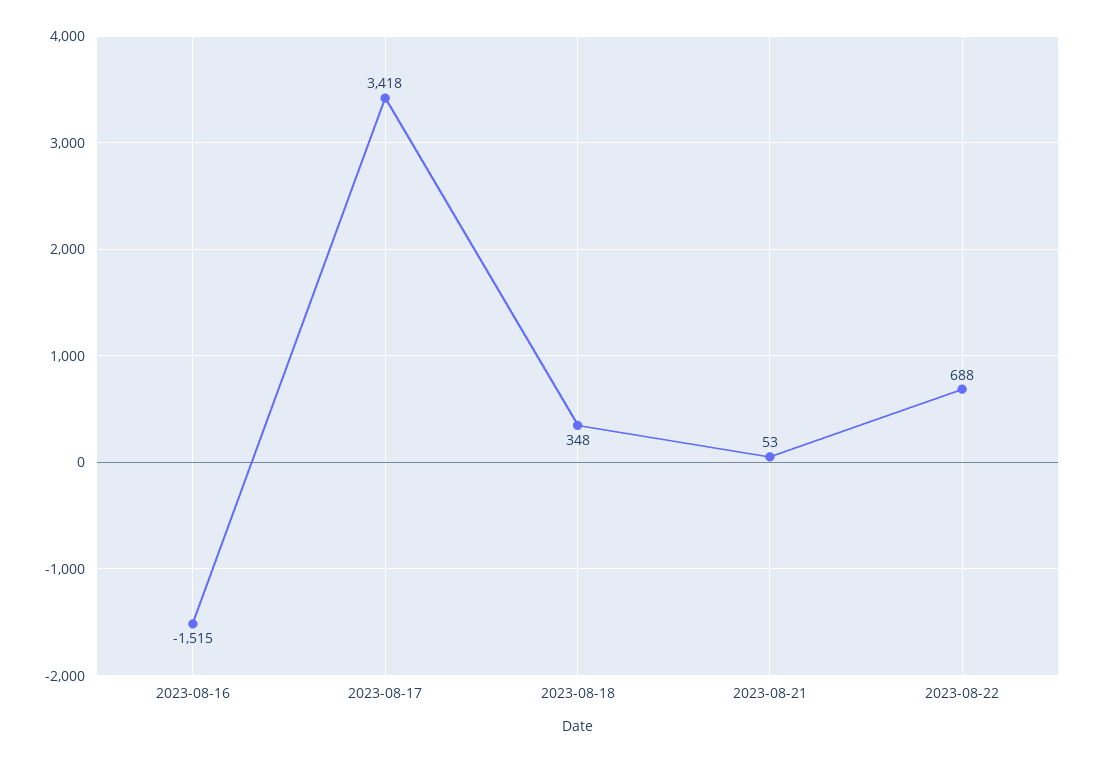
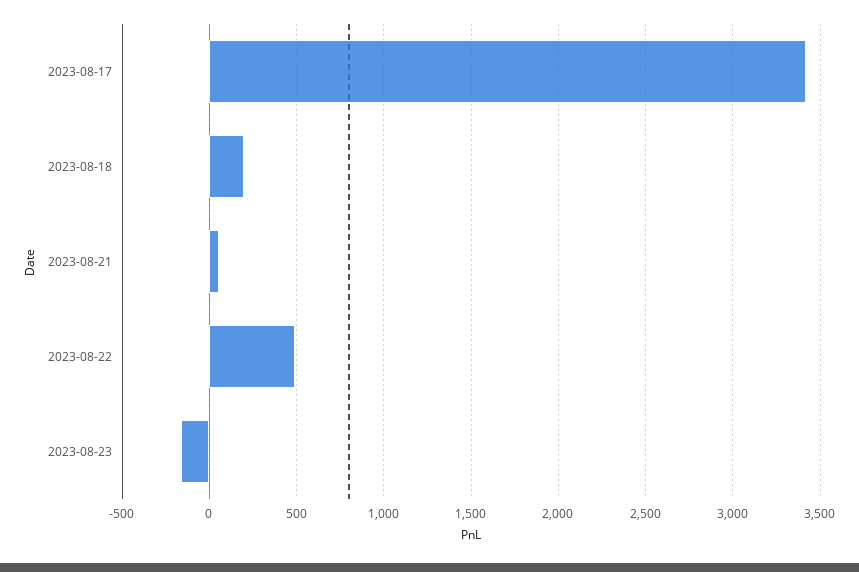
2023-08-16: -1515 -> none
2023-08-18: 348 -> 200
2023-08-22: 688 -> 500
2023-08-23: none -> -150

